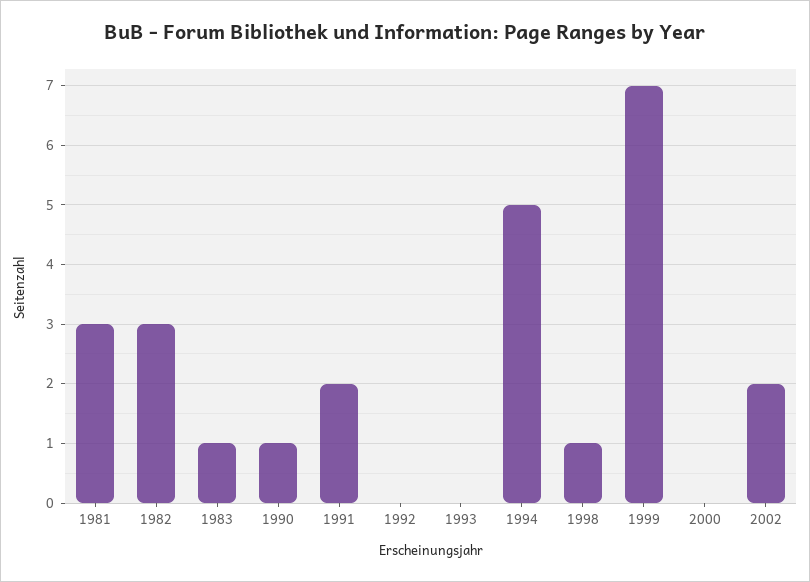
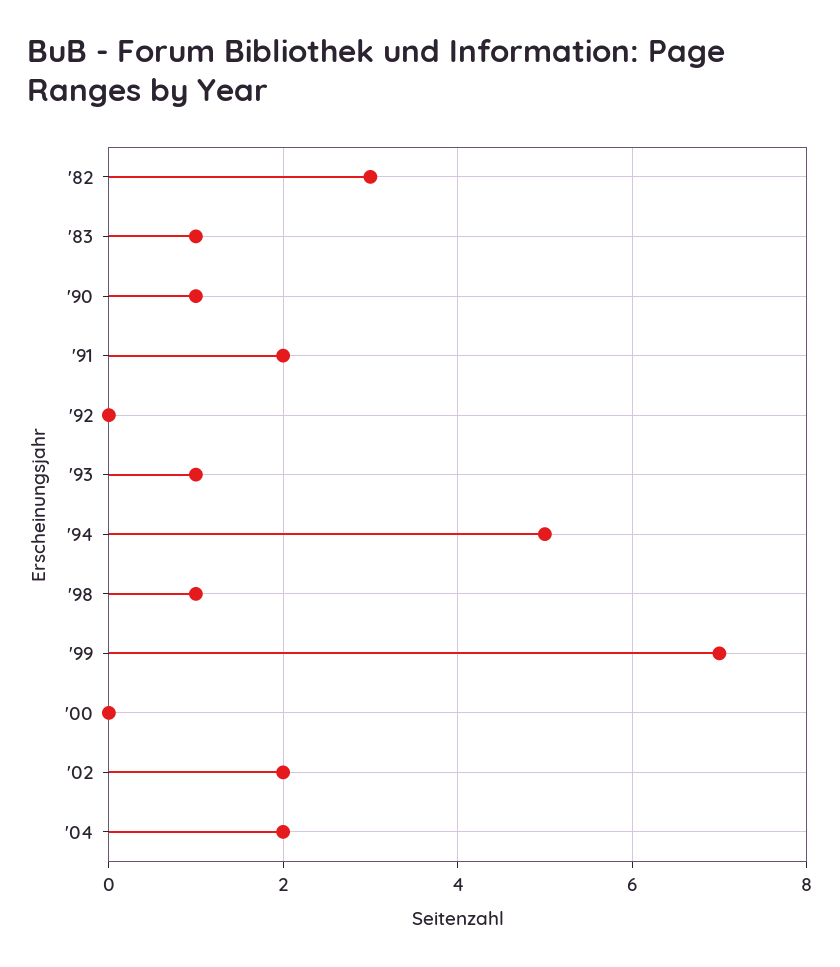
1981: 3 -> none
1993: 0 -> 1
'04: none -> 2

